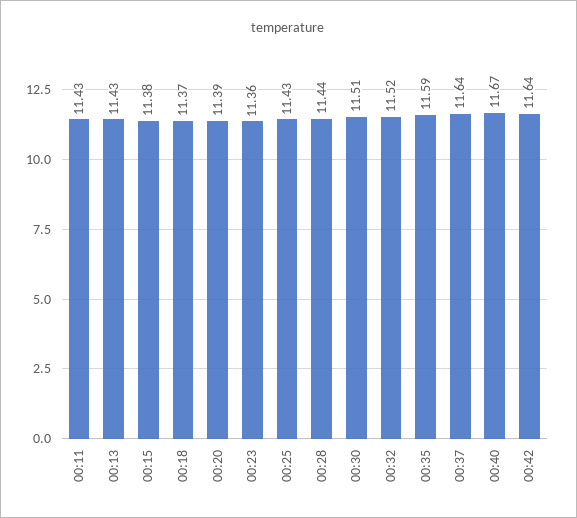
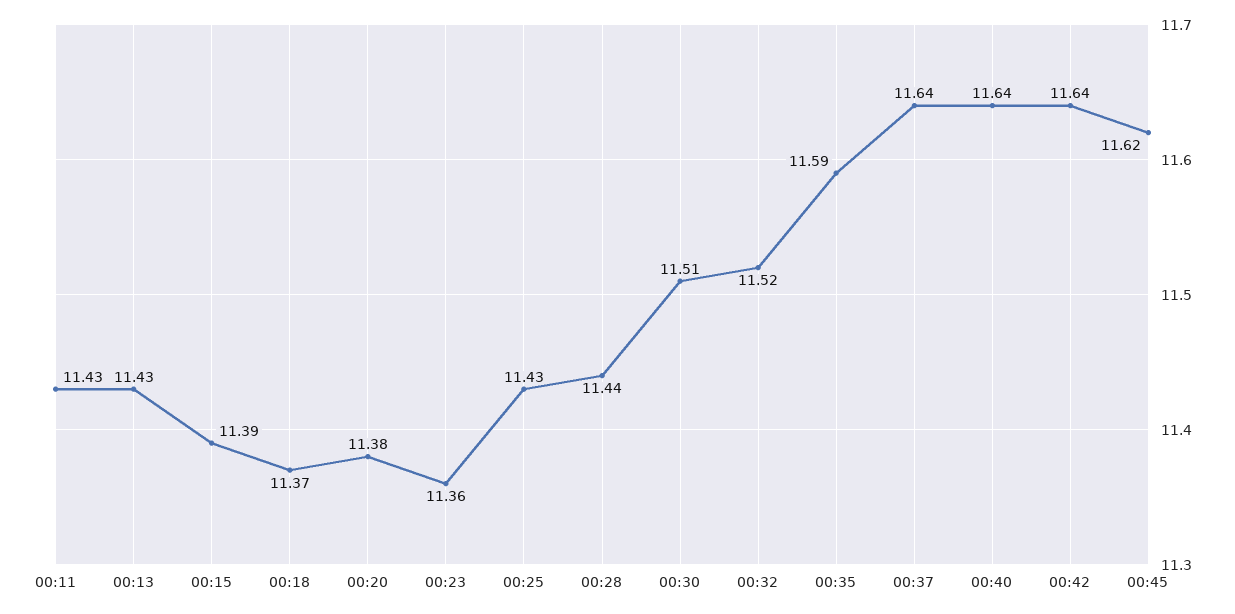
00:15: 11.38 -> 11.39
00:20: 11.39 -> 11.38
00:40: 11.67 -> 11.64
00:45: none -> 11.62

